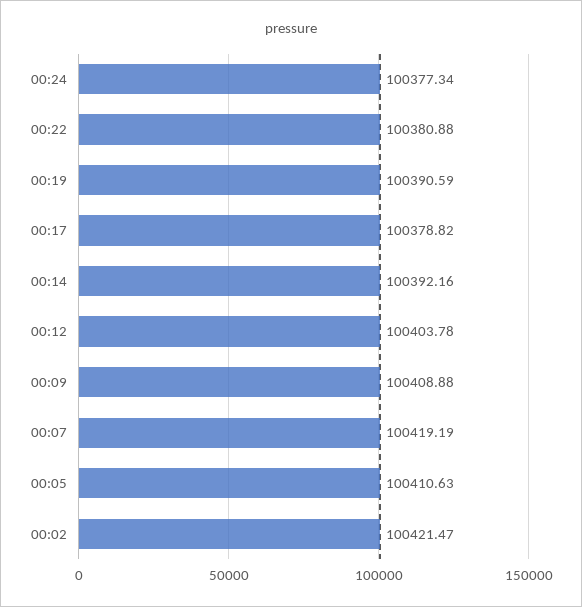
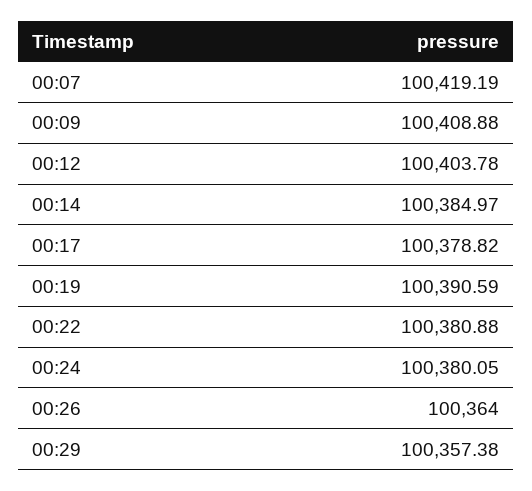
00:24: 100377.34 -> 100380.05
00:14: 100392.16 -> 100384.97
00:05: 100410.63 -> none
00:02: 100421.47 -> none
00:26: none -> 100364
00:29: none -> 100357.38

